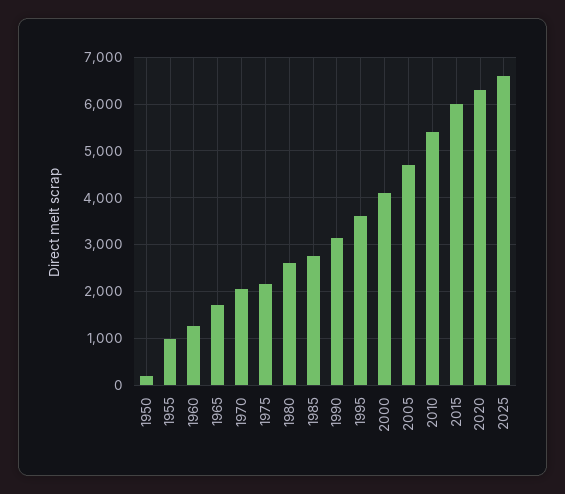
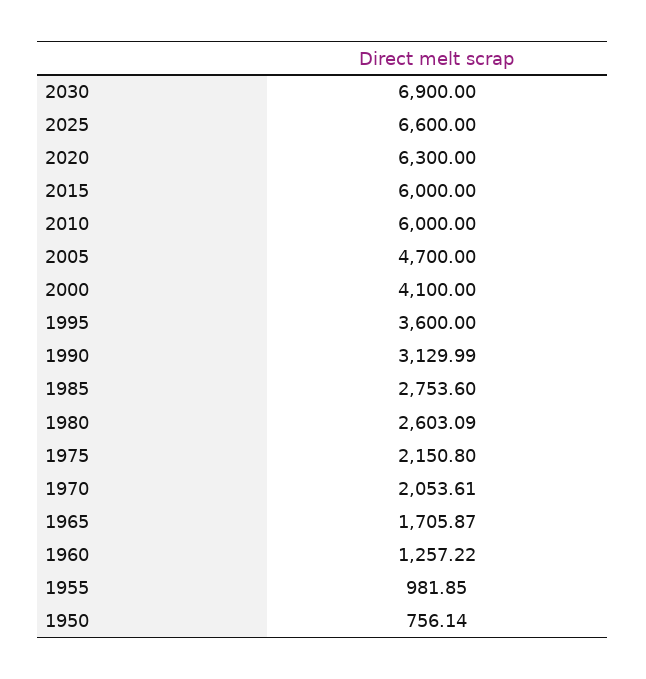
1950: 200 -> 756.14
2010: 5400 -> 6000
2030: none -> 6900

